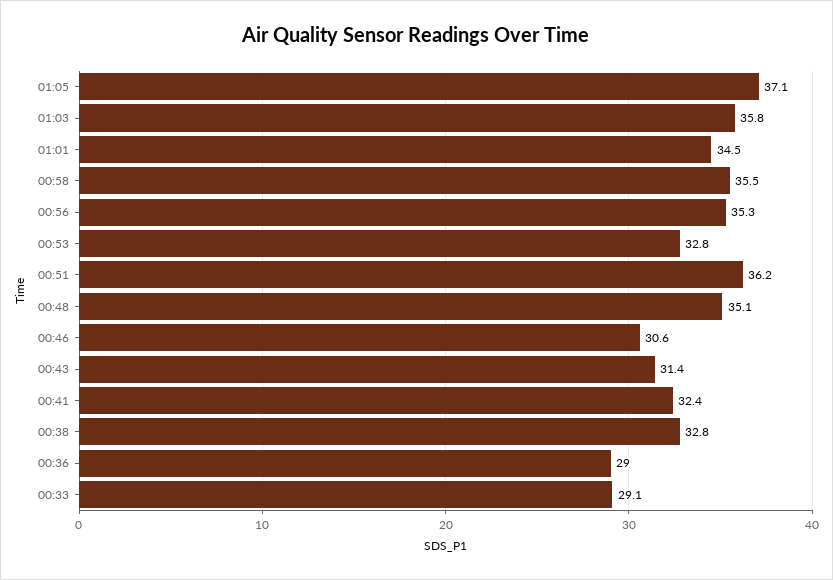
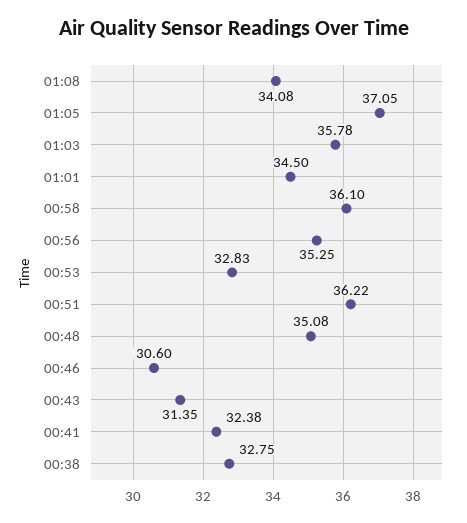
00:58: 35.5 -> 36.1
00:36: 29 -> none
00:33: 29.1 -> none
01:08: none -> 34.08

